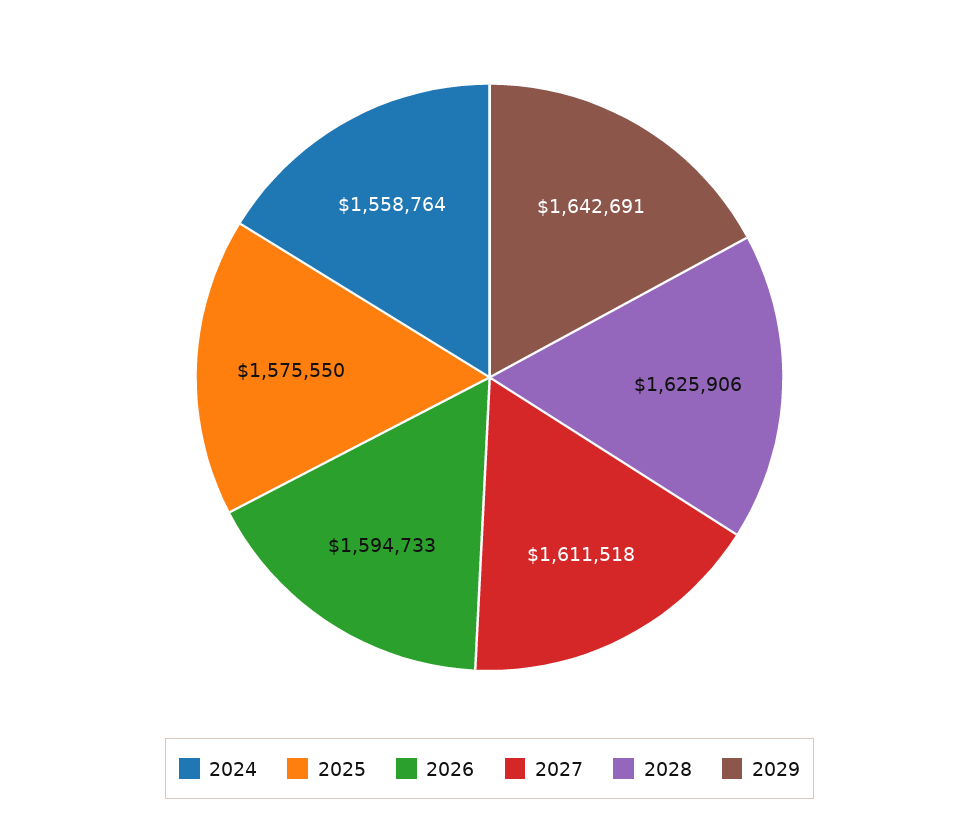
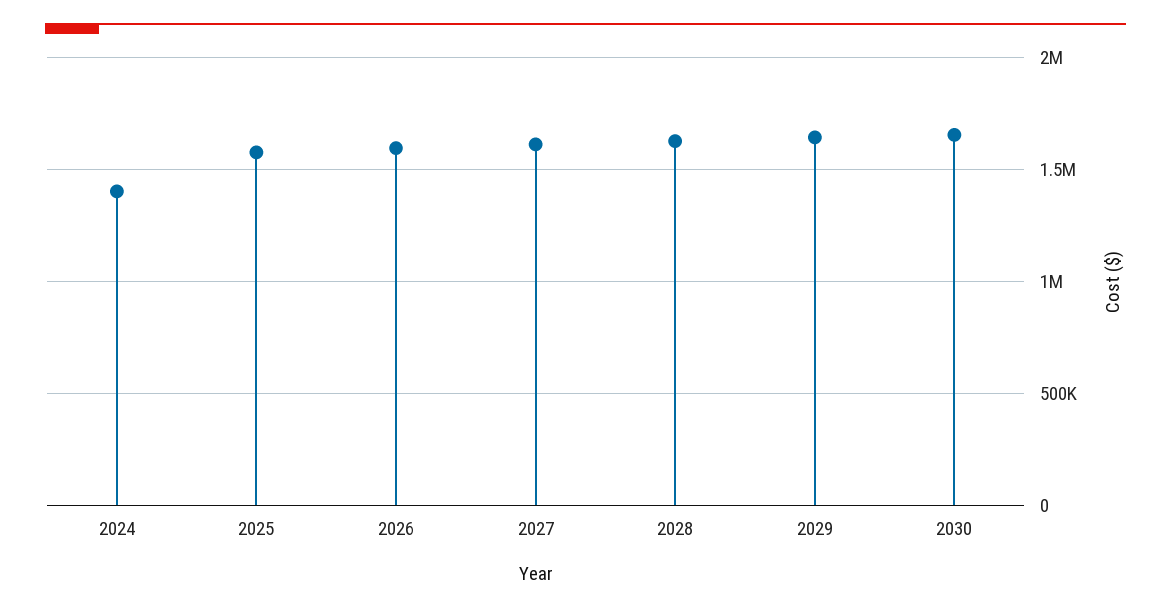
2024: 1558764 -> 1400000
2030: none -> 1650000

